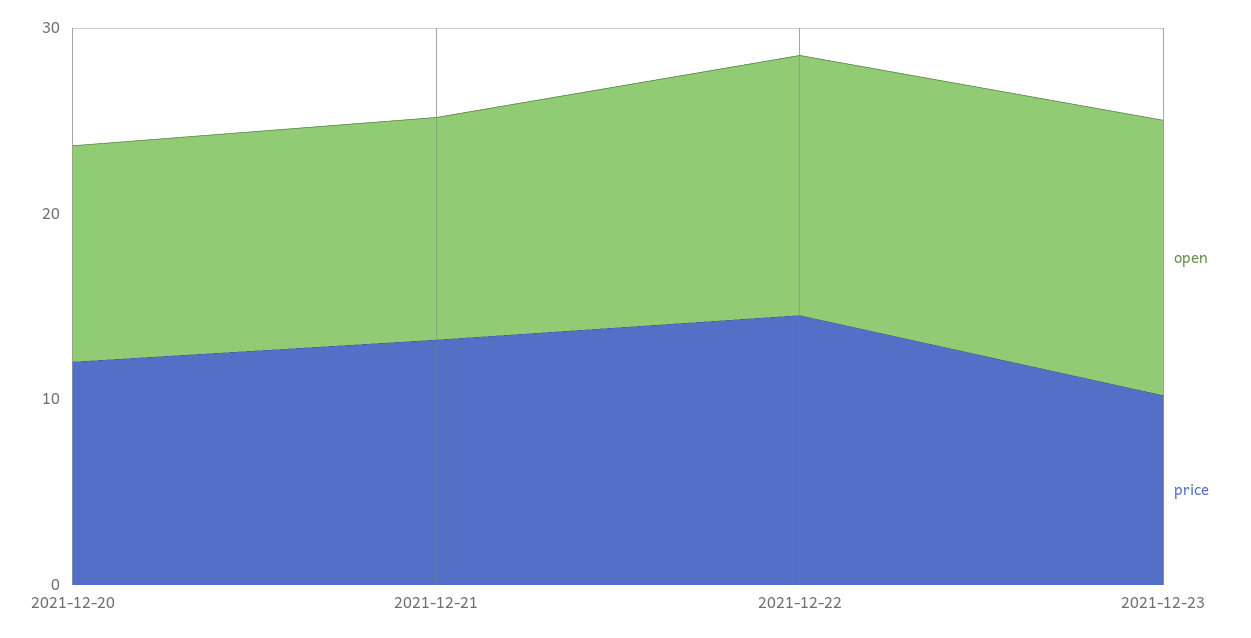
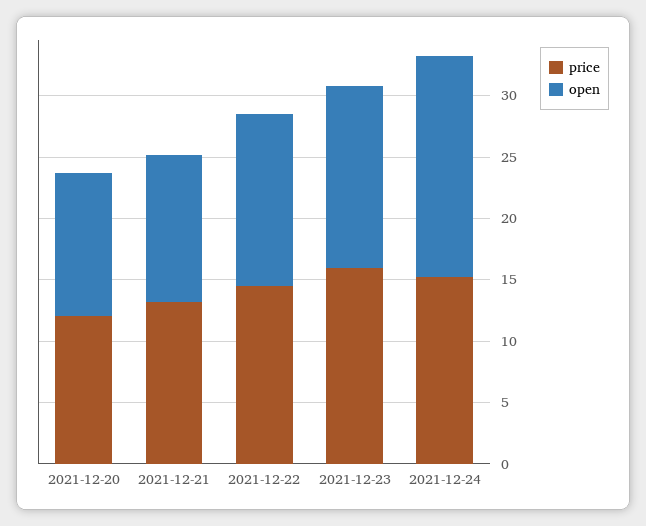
price, 2021-12-23: 10 -> 16
price, 2021-12-24: none -> 15
open, 2021-12-24: none -> 18

